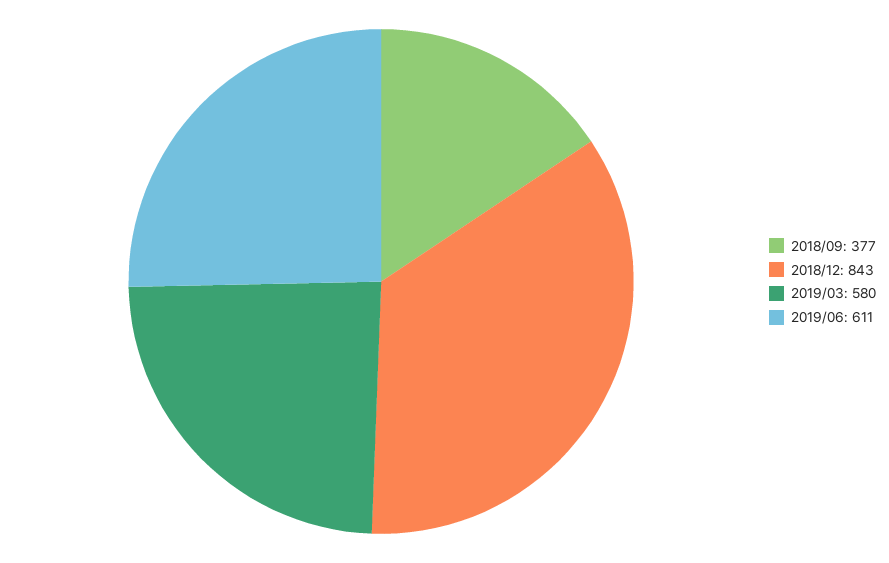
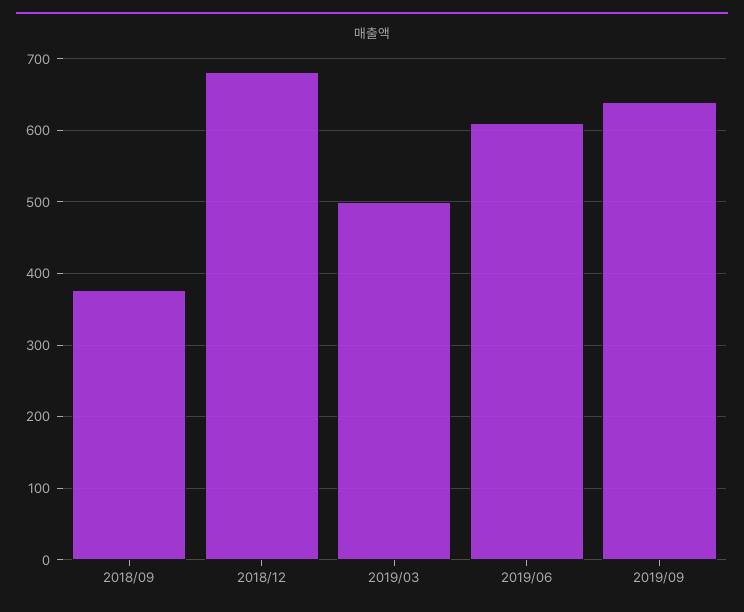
2018/12: 843 -> 680
2019/03: 580 -> 500
2019/09: none -> 640

